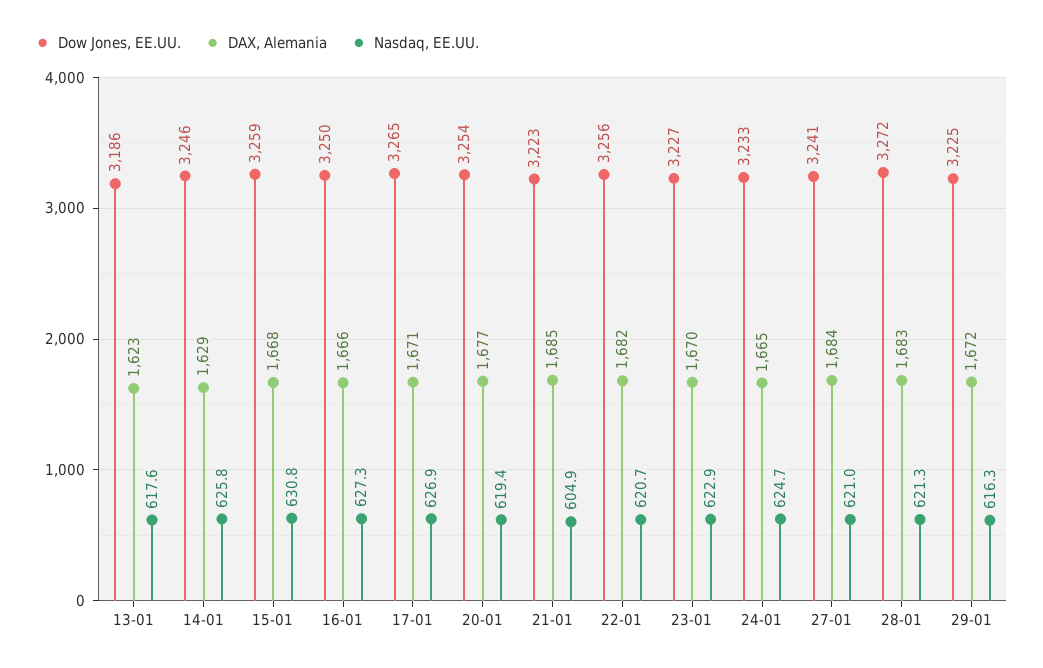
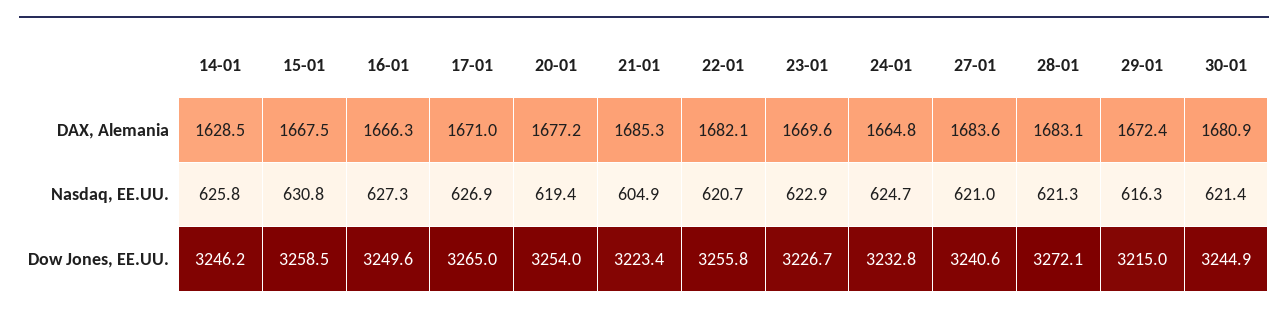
Dow Jones, EE.UU., 13-01: 3186 -> none
DAX, Alemania, 13-01: 1623 -> none
Nasdaq, EE.UU., 13-01: 617.6 -> none
Dow Jones, EE.UU., 29-01: 3225 -> 3215
DAX, Alemania, 30-01: none -> 1680.9
Nasdaq, EE.UU., 30-01: none -> 621.4
Dow Jones, EE.UU., 30-01: none -> 3244.9

